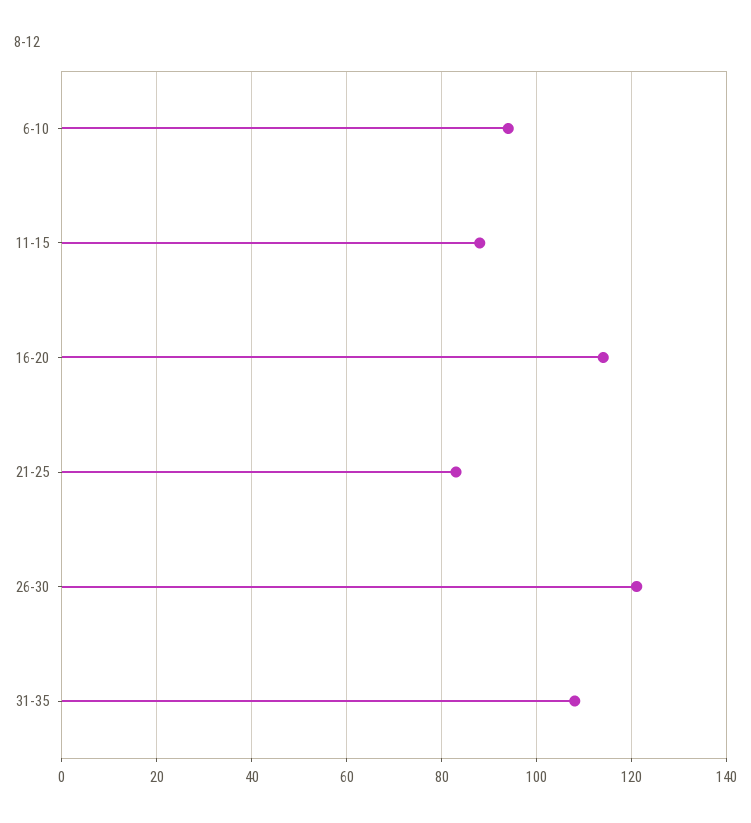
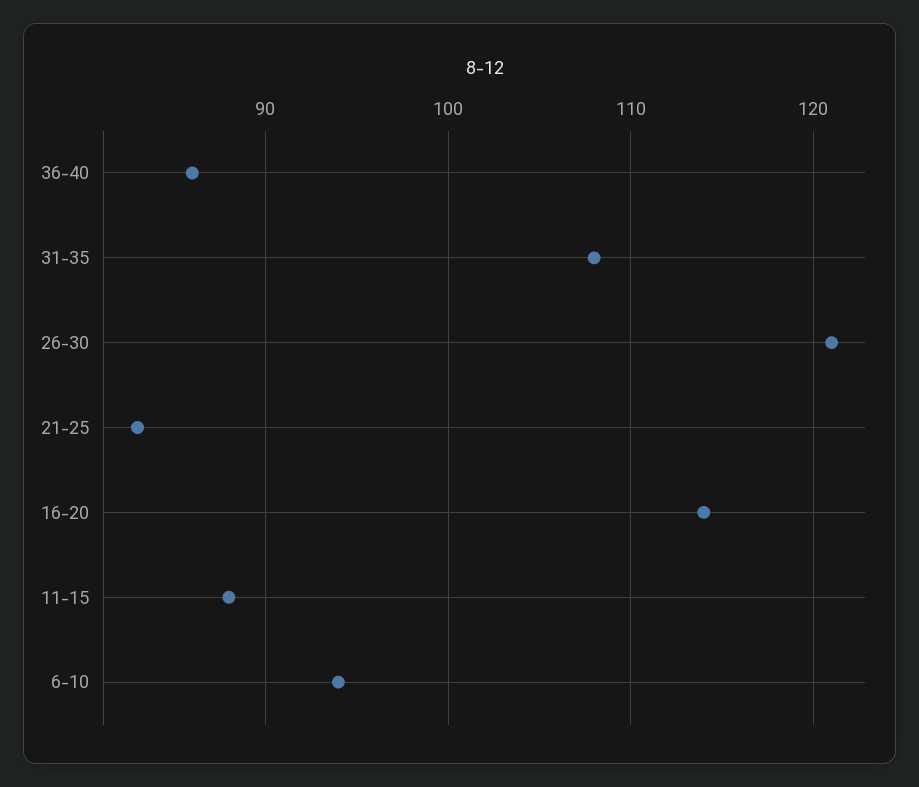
36-40: none -> 86

